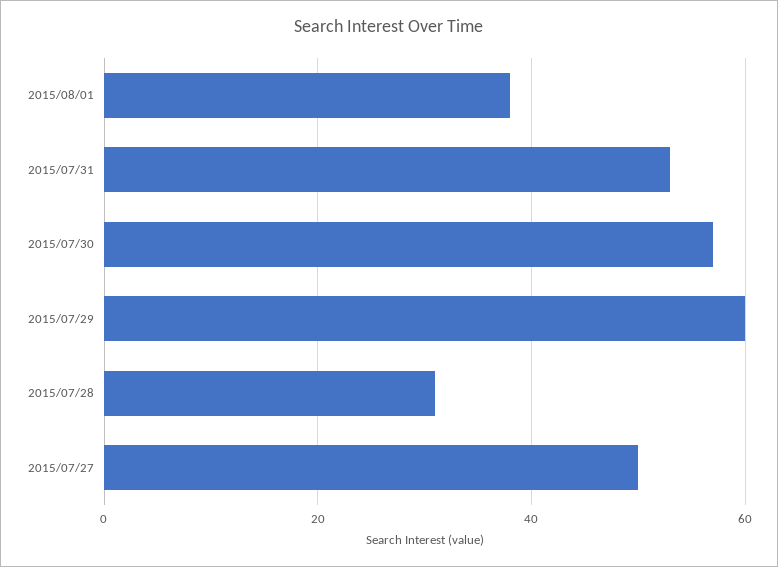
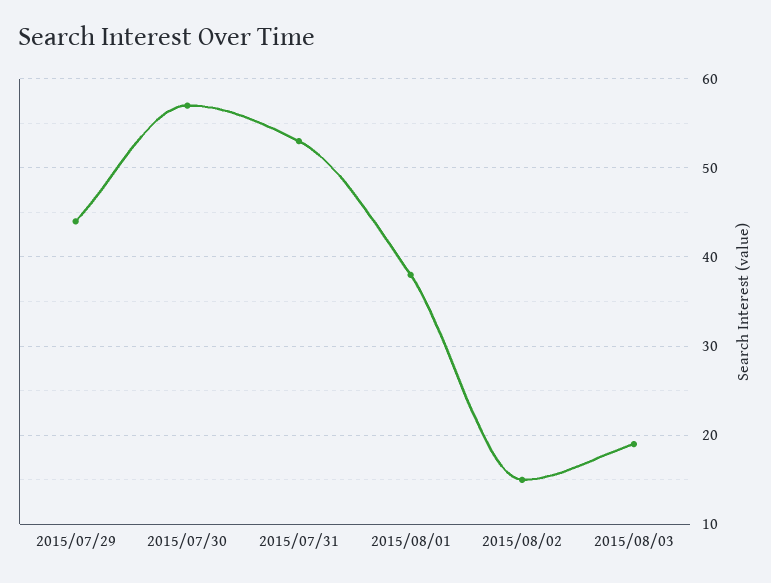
2015/07/29: 60 -> 44
2015/07/28: 30 -> none
2015/07/27: 50 -> none
2015/08/02: none -> 15
2015/08/03: none -> 19

